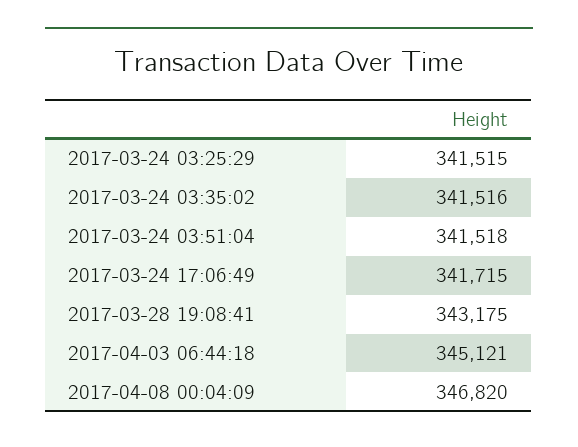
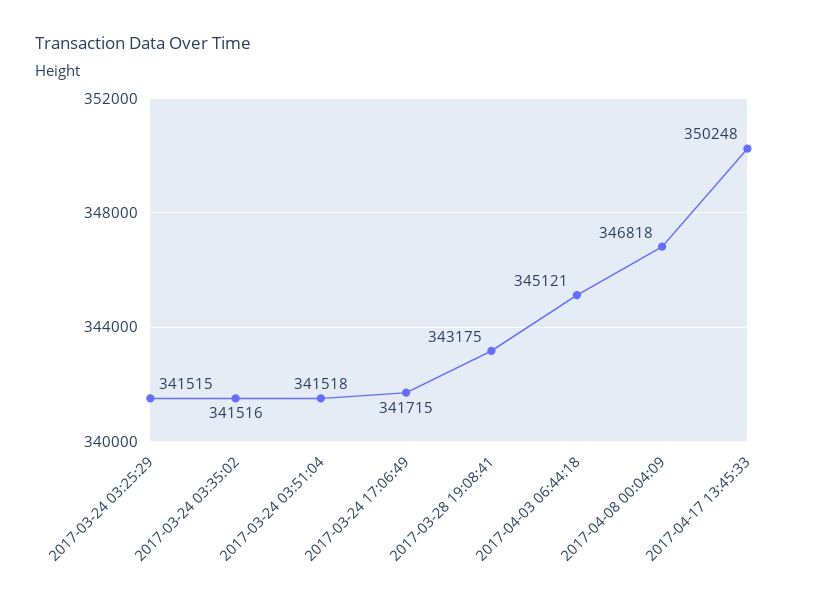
2017-04-08 00:04:09: 346820 -> 346818
2017-04-17 13:45:33: none -> 350248

